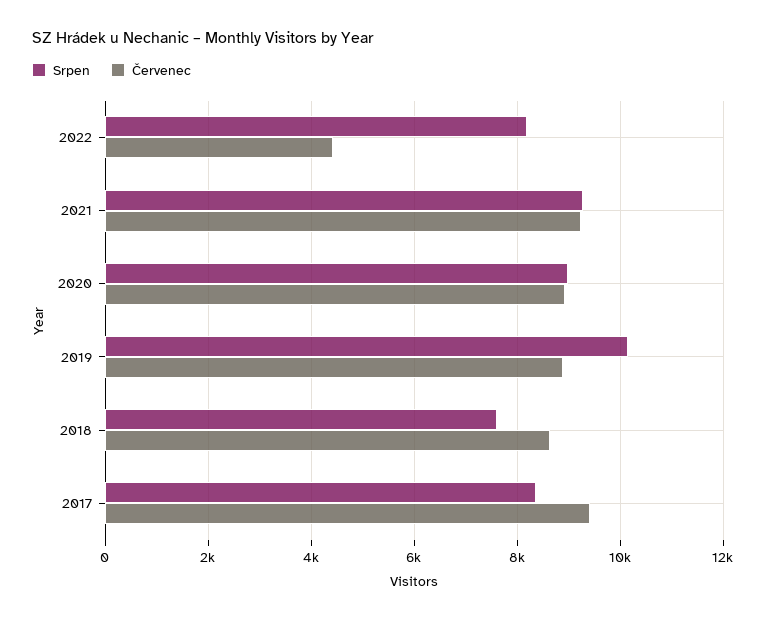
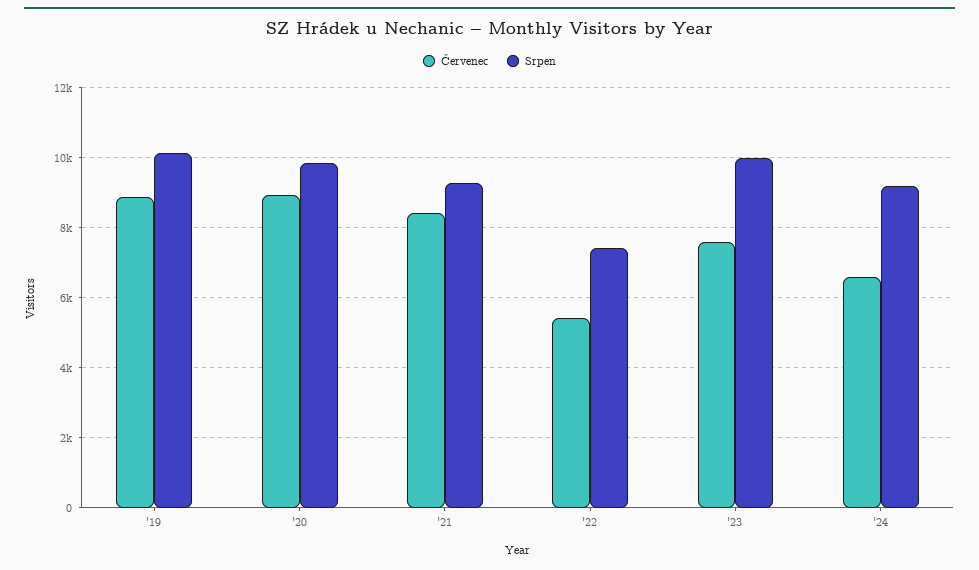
Srpen, 2022: 8200 -> 7400
Červenec, 2022: 4400 -> 5400
Červenec, 2021: 9200 -> 8400
Srpen, 2020: 9000 -> 9800
Srpen, 2018: 7600 -> none
Červenec, 2018: 8600 -> none
Srpen, 2017: 8400 -> none
Červenec, 2017: 9400 -> none
Červenec, '23: none -> 7600
Srpen, '23: none -> 10000
Červenec, '24: none -> 6600
Srpen, '24: none -> 9200

